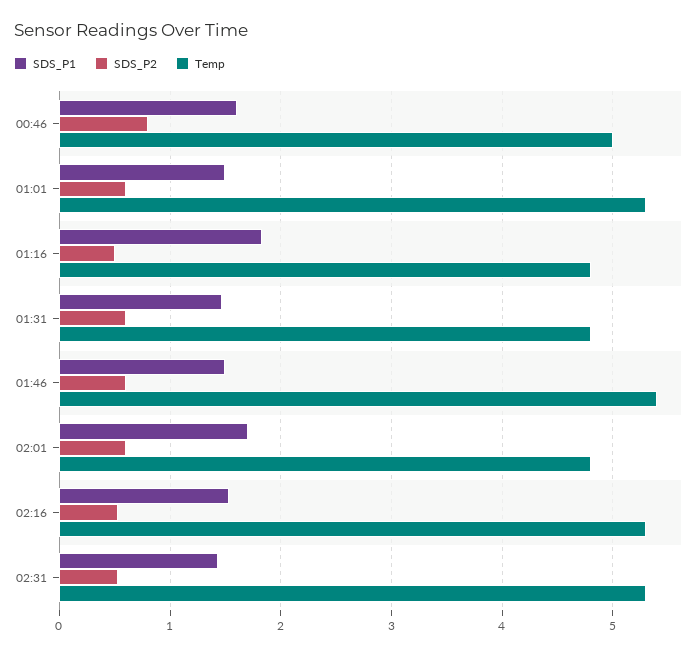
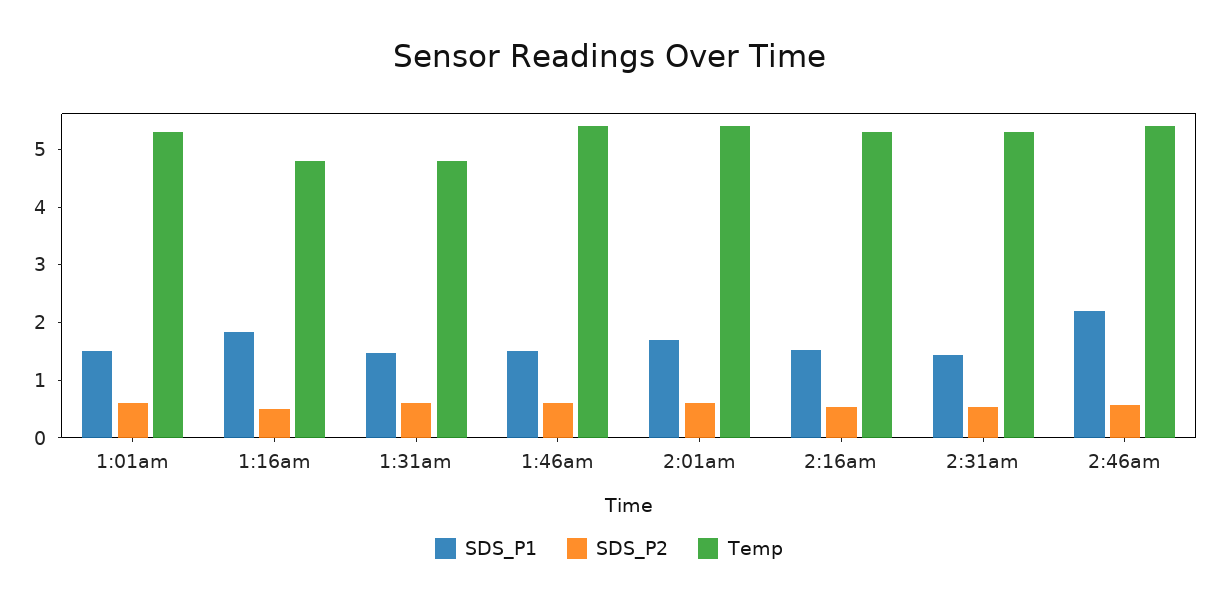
SDS_P1, 00:46: 1.6 -> none
SDS_P2, 00:46: 0.8 -> none
Temp, 00:46: 5 -> none
Temp, 02:01: 4.8 -> 5.4
SDS_P1, 2:46am: none -> 2.2
SDS_P2, 2:46am: none -> 0.6
Temp, 2:46am: none -> 5.4

